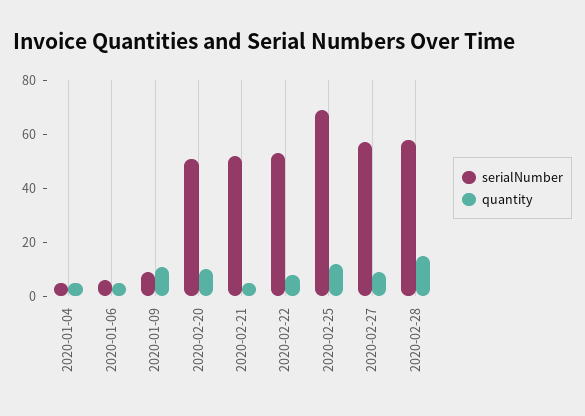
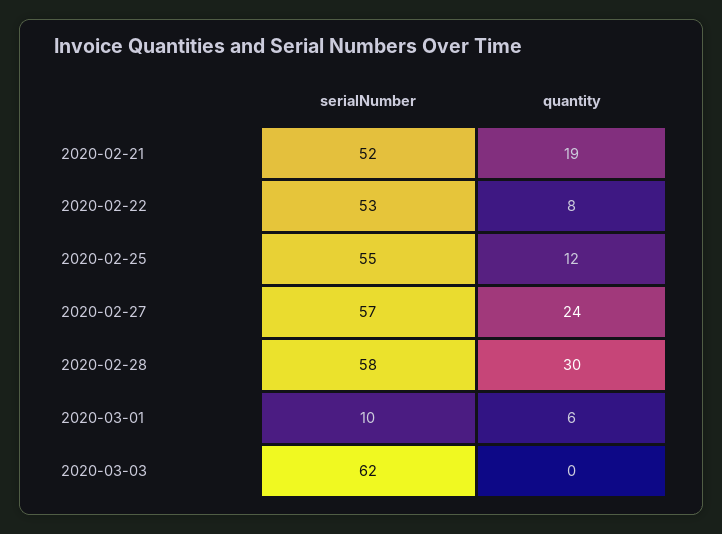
serialNumber, 2020-01-04: 5 -> none
quantity, 2020-01-04: 5 -> none
serialNumber, 2020-01-06: 5 -> none
quantity, 2020-01-06: 5 -> none
serialNumber, 2020-01-09: 10 -> none
quantity, 2020-01-09: 10 -> none
serialNumber, 2020-02-20: 50 -> none
quantity, 2020-02-20: 10 -> none
quantity, 2020-02-21: 5 -> 19
serialNumber, 2020-02-25: 70 -> 55
quantity, 2020-02-27: 10 -> 24
quantity, 2020-02-28: 15 -> 30
serialNumber, 2020-03-01: none -> 10
quantity, 2020-03-01: none -> 6
serialNumber, 2020-03-03: none -> 62
quantity, 2020-03-03: none -> 0

